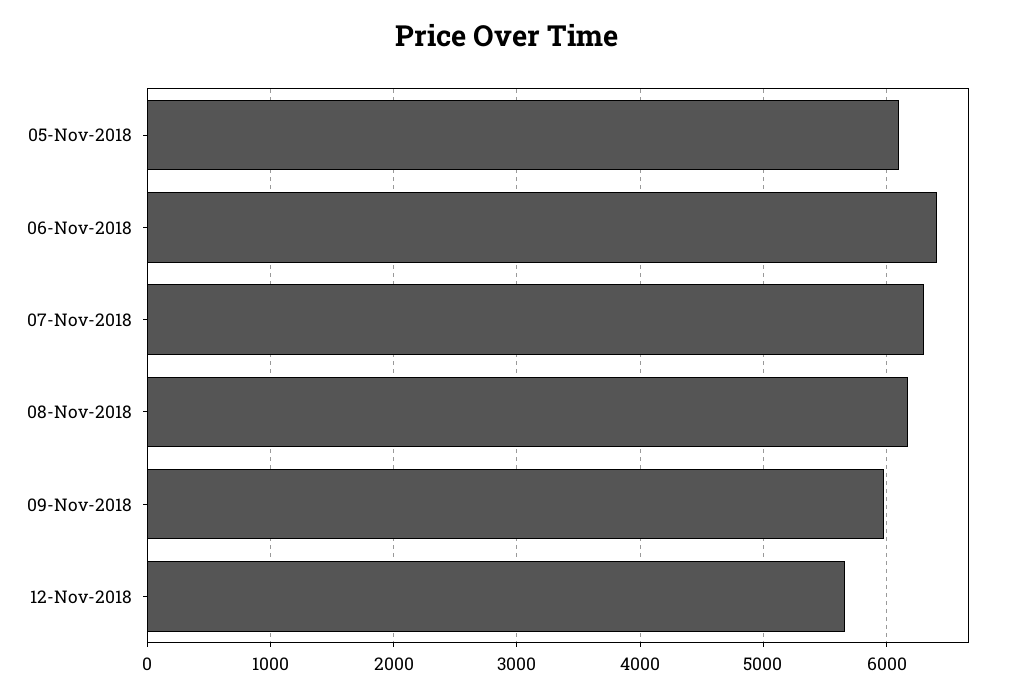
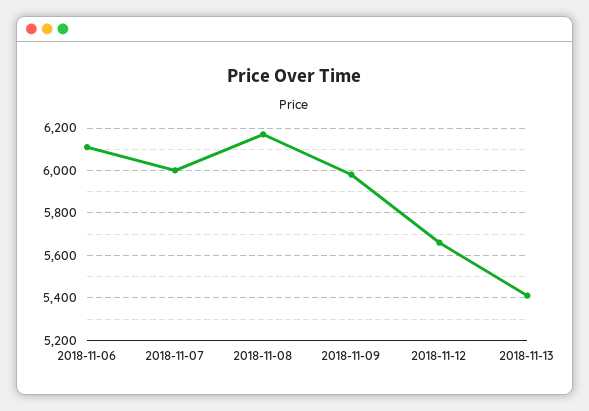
05-Nov-2018: 6100 -> none
06-Nov-2018: 6400 -> 6100
07-Nov-2018: 6300 -> 6000
2018-11-13: none -> 5400

